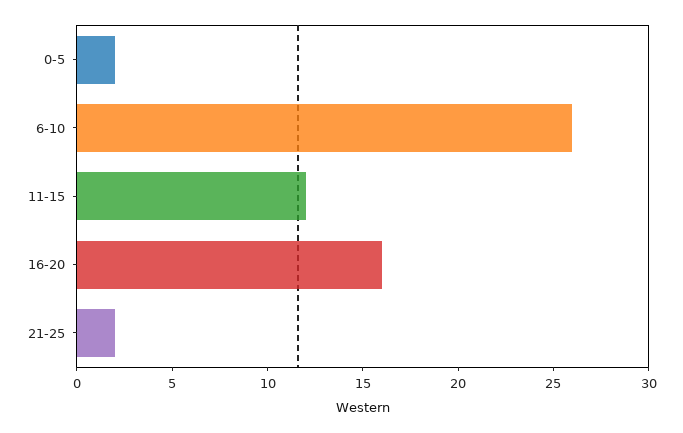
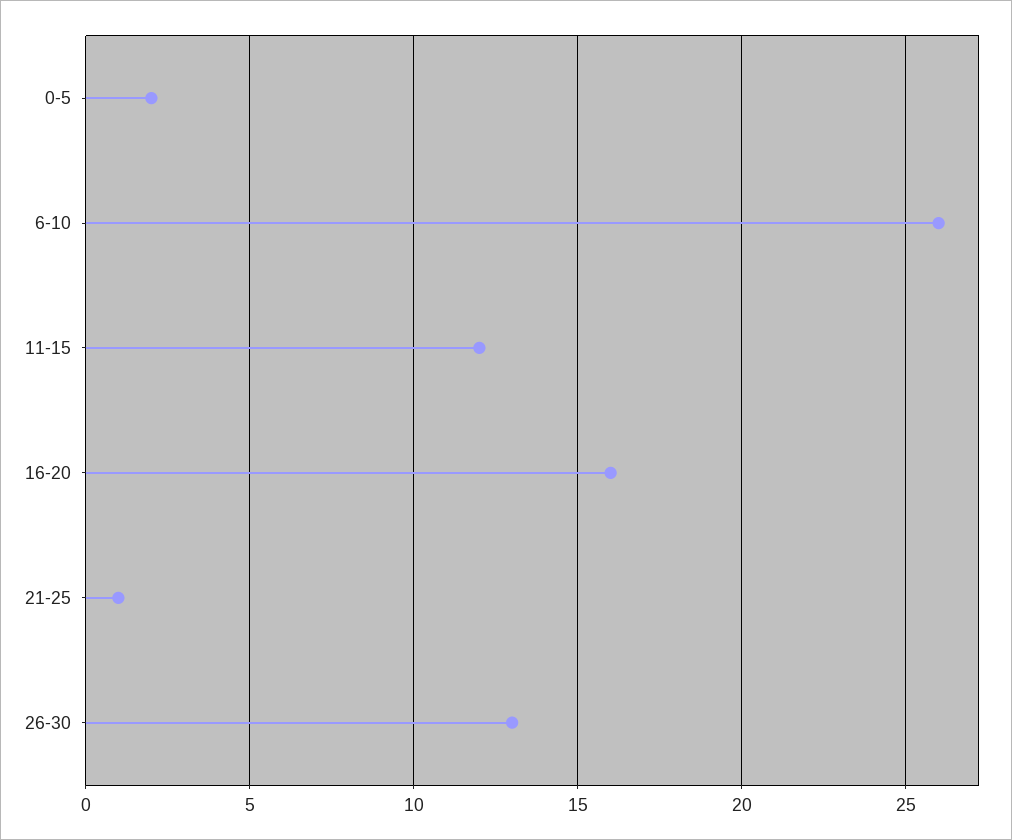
21-25: 2 -> 1
26-30: none -> 13

